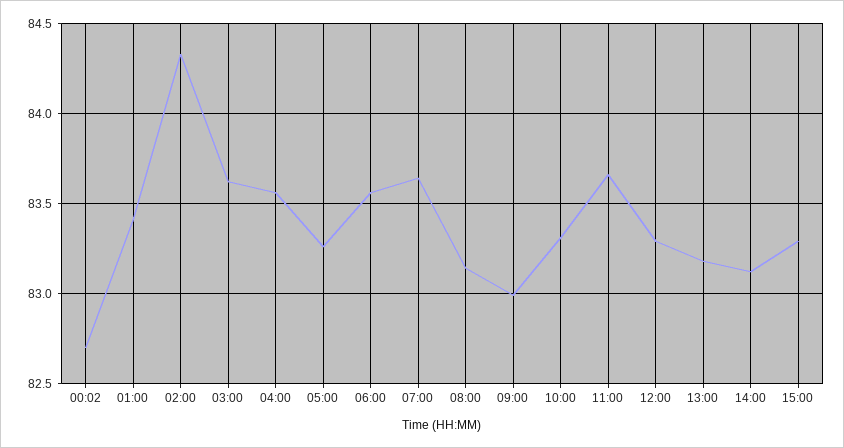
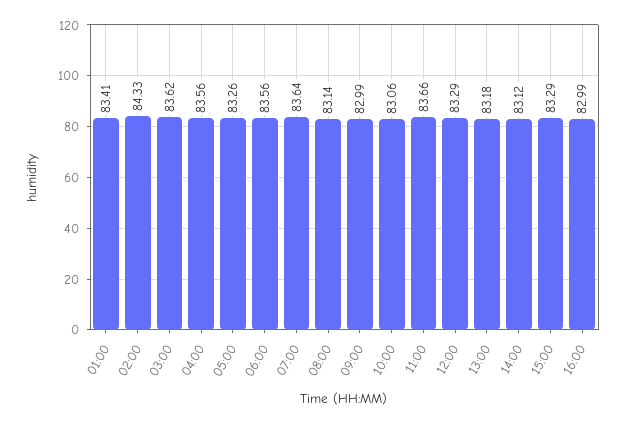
00:02: 82.7 -> none
10:00: 83.3 -> 83.06
16:00: none -> 82.99

